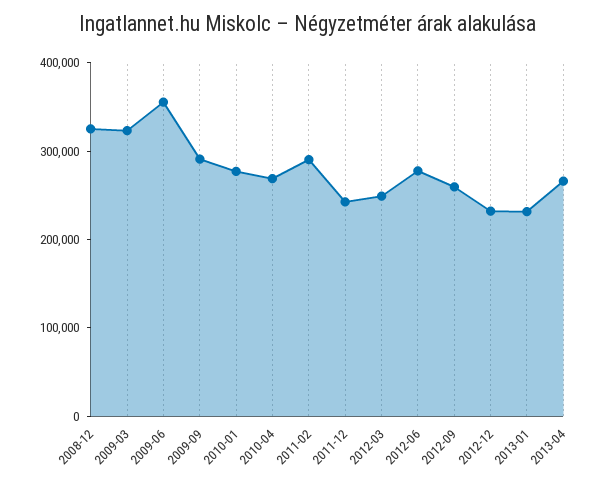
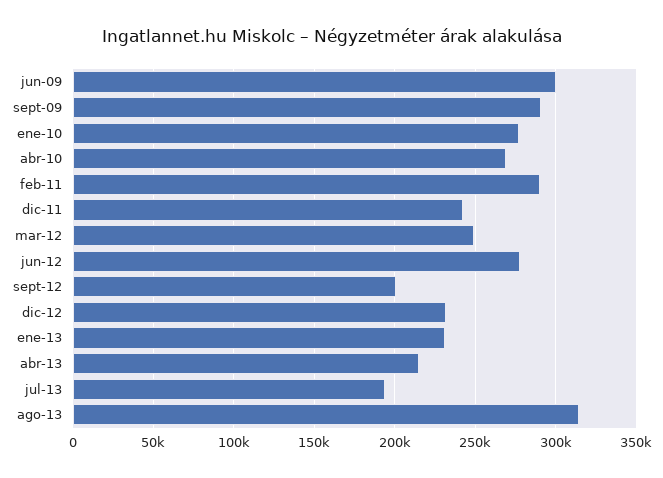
2008-12: 320000 -> none
2009-03: 320000 -> none
2009-06: 360000 -> 300000
2012-09: 260000 -> 200000
2013-04: 260000 -> 215000
jul-13: none -> 195000
ago-13: none -> 315000

